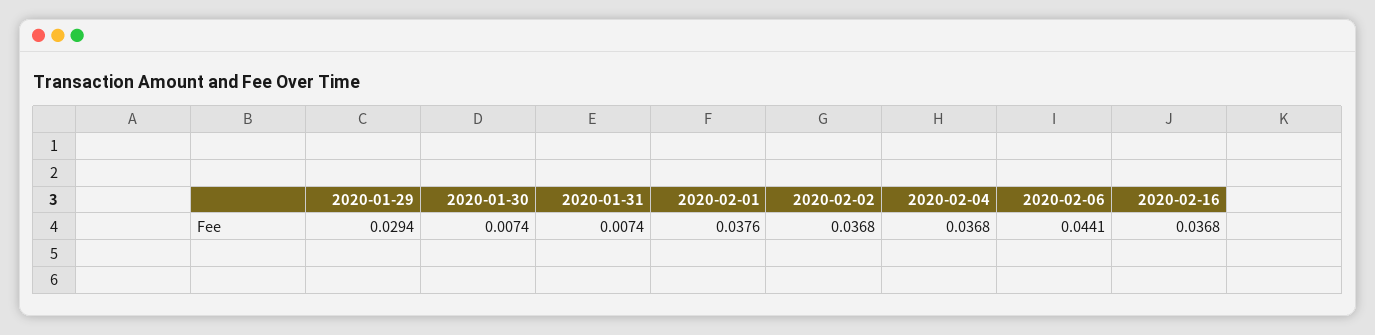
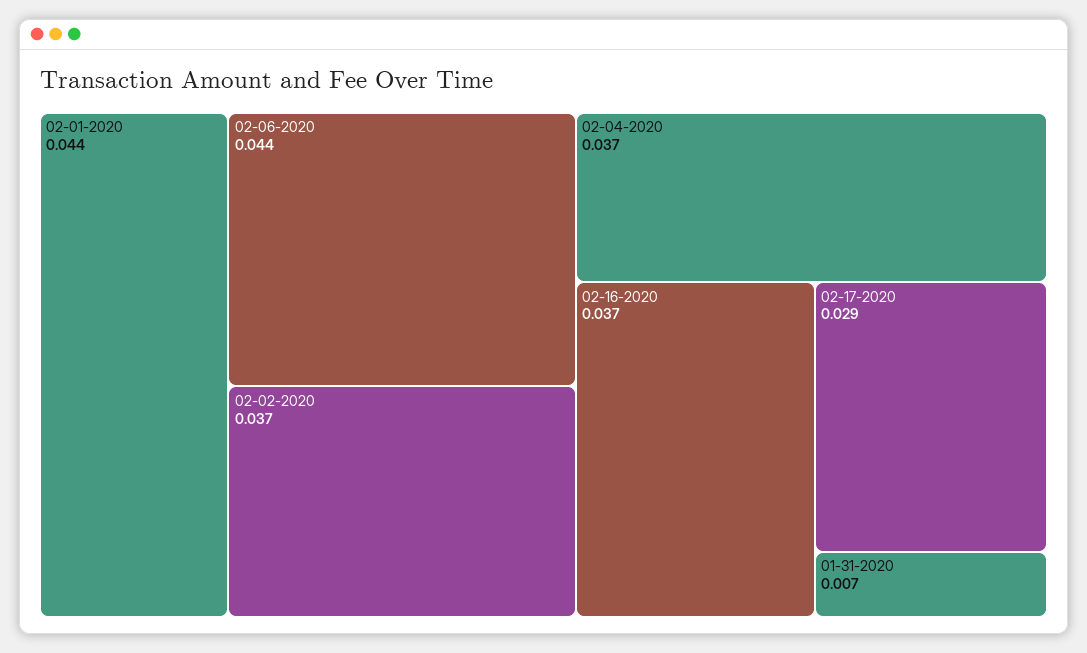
2020-01-29: 0.0294 -> none
2020-01-30: 0.0074 -> none
2020-02-01: 0.0376 -> 0.044
02-17-2020: none -> 0.029

